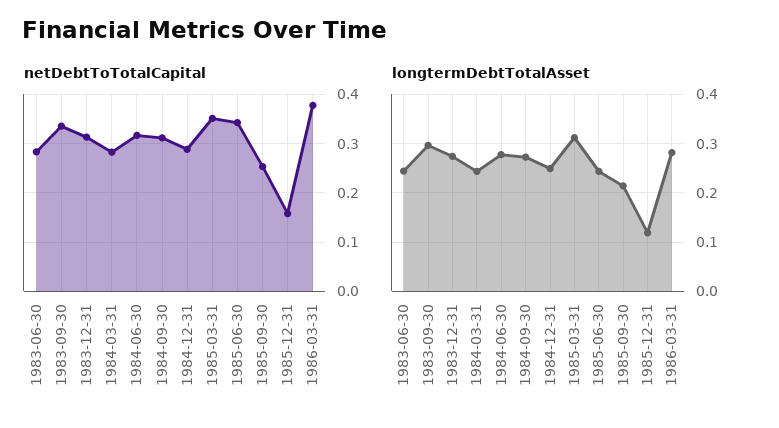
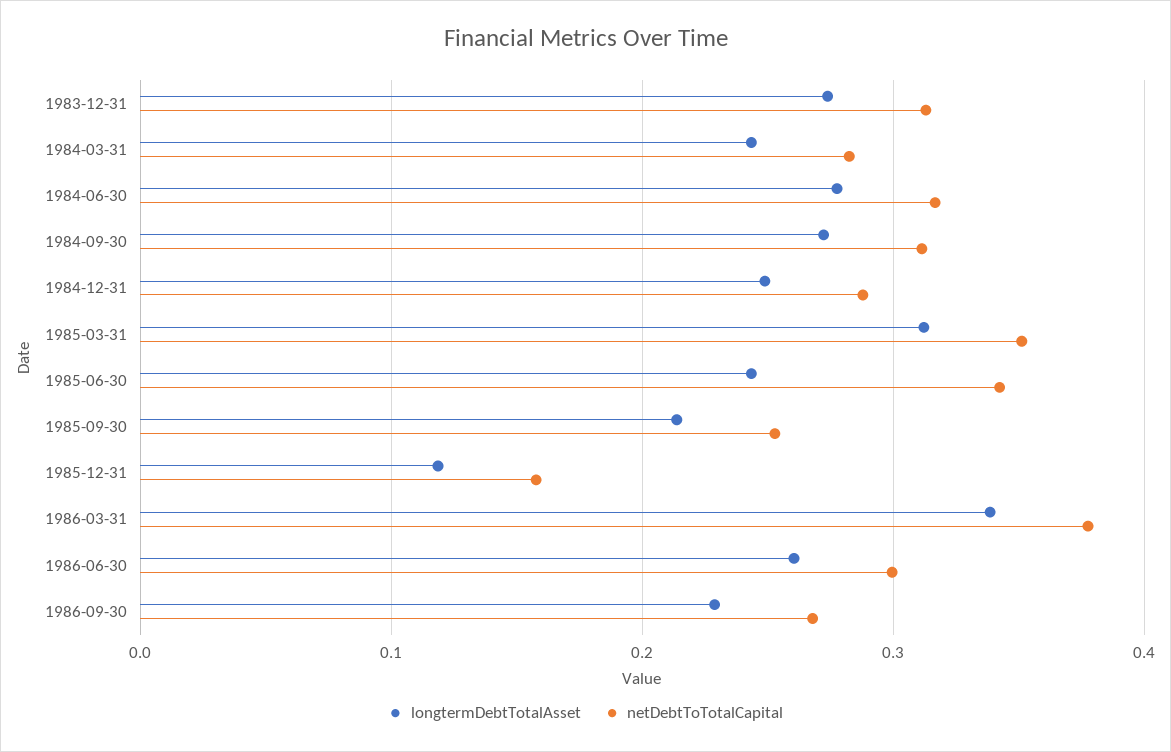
netDebtToTotalCapital, 1983-06-30: 0.28 -> none
netDebtToTotalCapital, 1983-09-30: 0.34 -> none
longtermDebtTotalAsset, 1983-06-30: 0.24 -> none
longtermDebtTotalAsset, 1983-09-30: 0.3 -> none
longtermDebtTotalAsset, 1986-03-31: 0.28 -> 0.34
longtermDebtTotalAsset, 1986-06-30: none -> 0.26
netDebtToTotalCapital, 1986-06-30: none -> 0.3
longtermDebtTotalAsset, 1986-09-30: none -> 0.23
netDebtToTotalCapital, 1986-09-30: none -> 0.27

